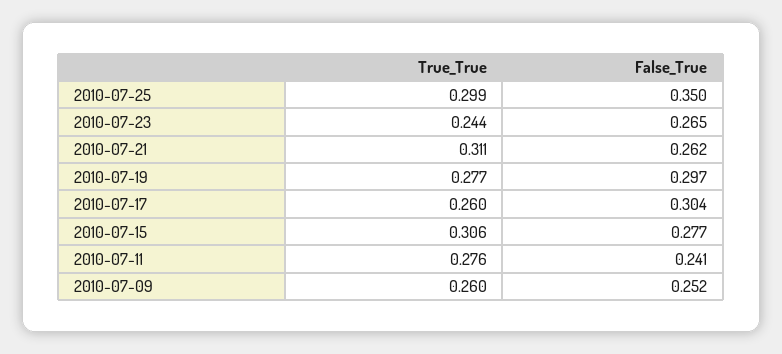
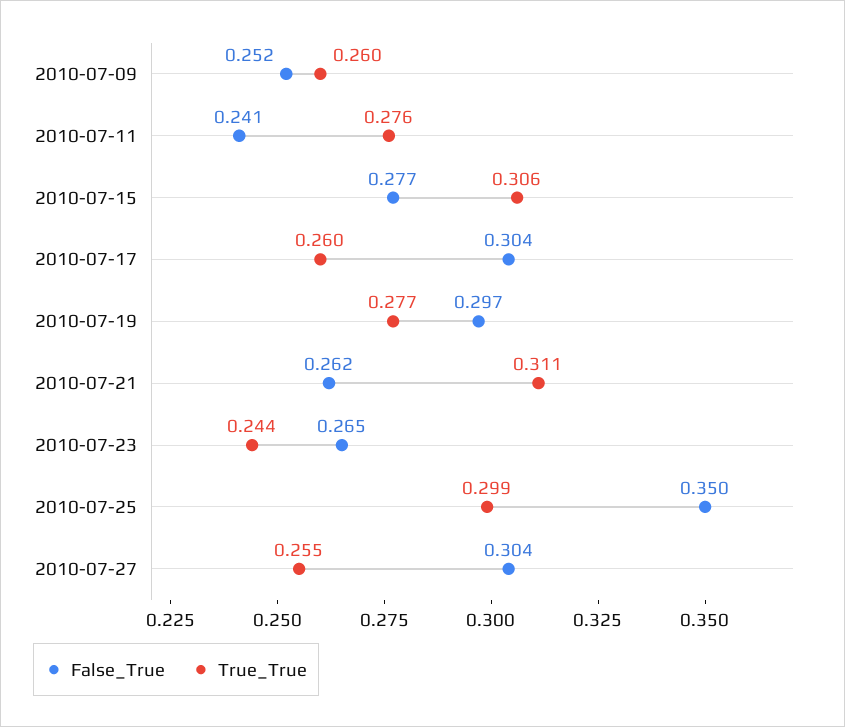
False_True, 2010-07-27: none -> 0.304
True_True, 2010-07-27: none -> 0.255

